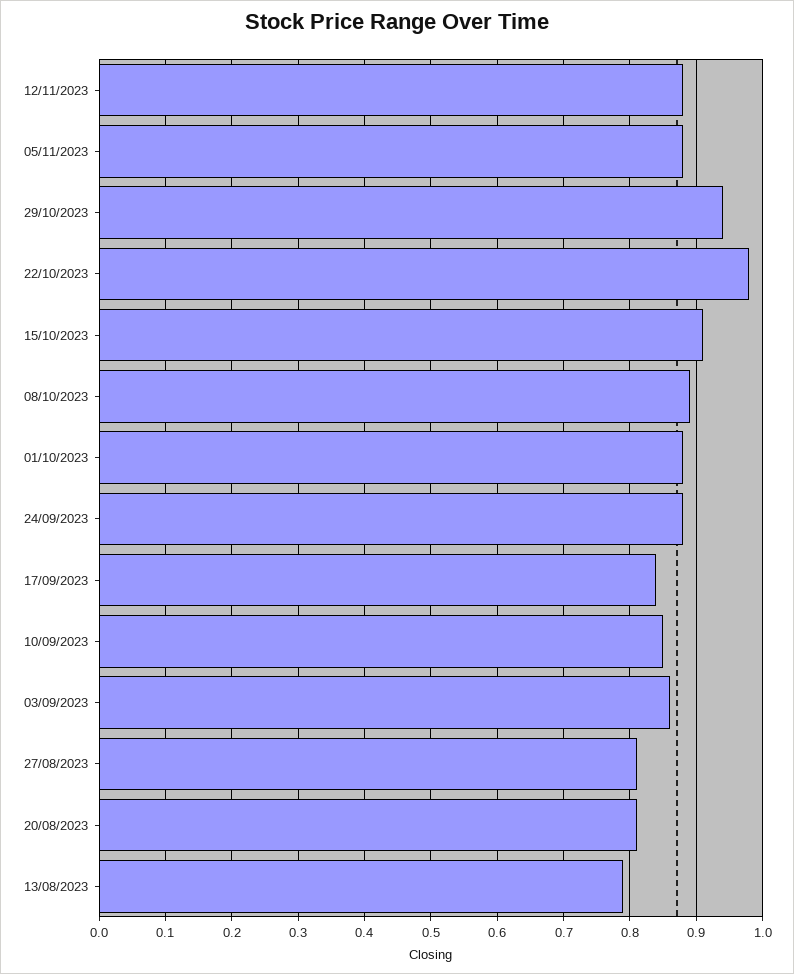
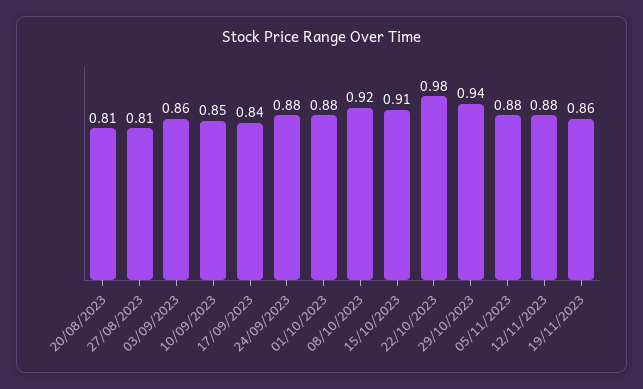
08/10/2023: 0.89 -> 0.92
13/08/2023: 0.79 -> none
19/11/2023: none -> 0.86

